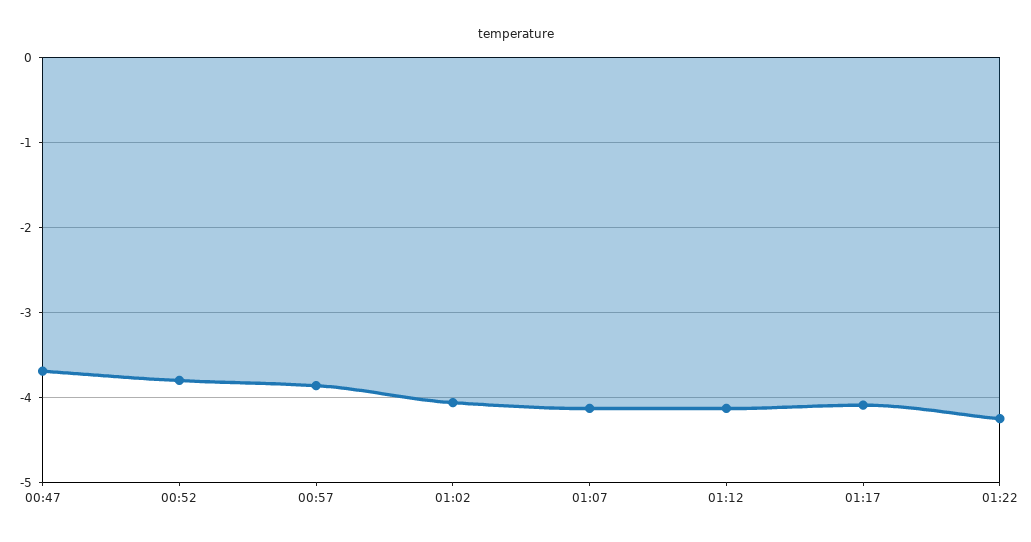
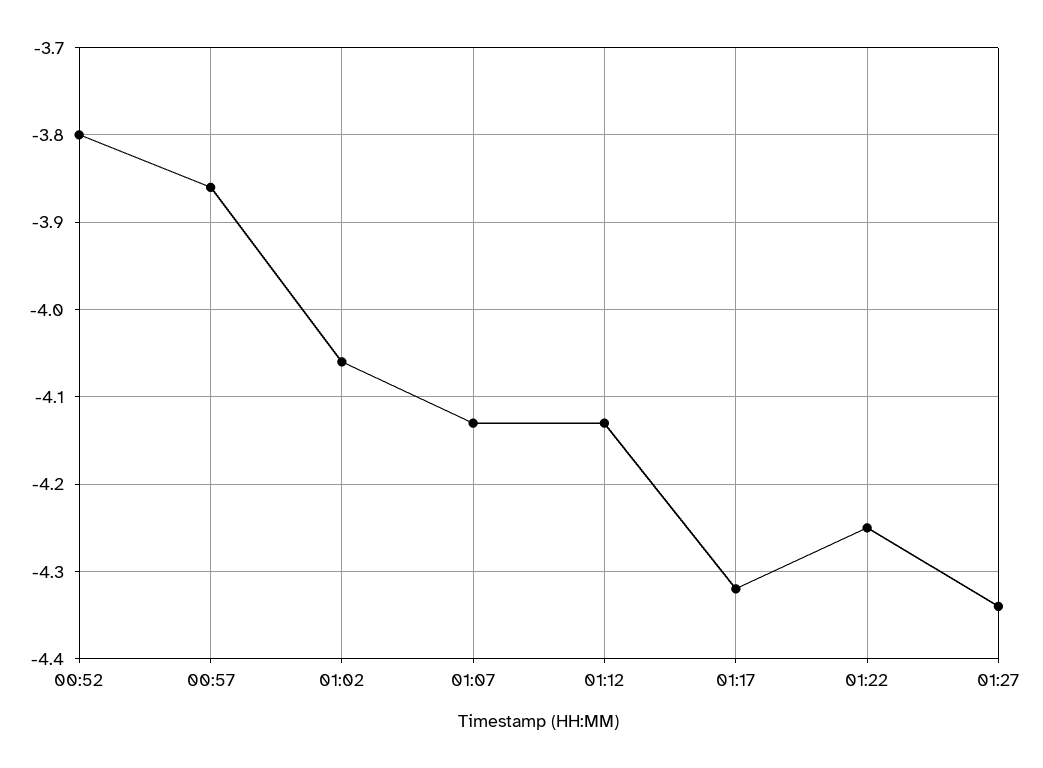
00:47: -3.7 -> none
01:17: -4.1 -> -4.32
01:27: none -> -4.34

